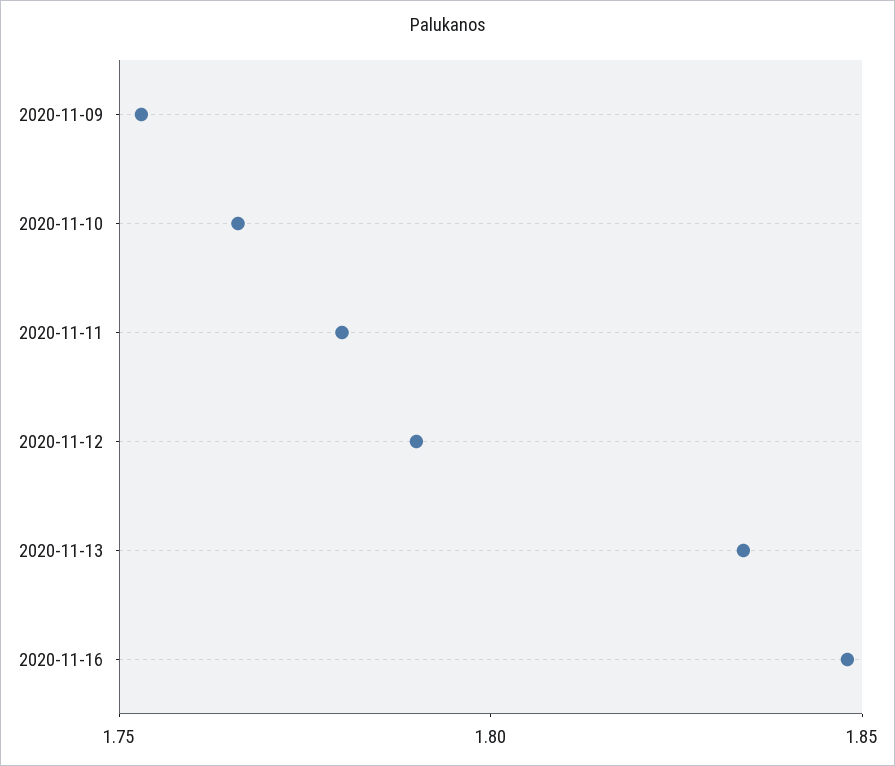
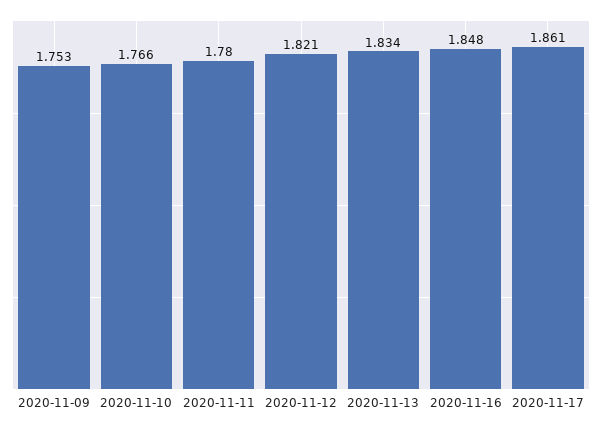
2020-11-12: 1.79 -> 1.821
2020-11-17: none -> 1.861

